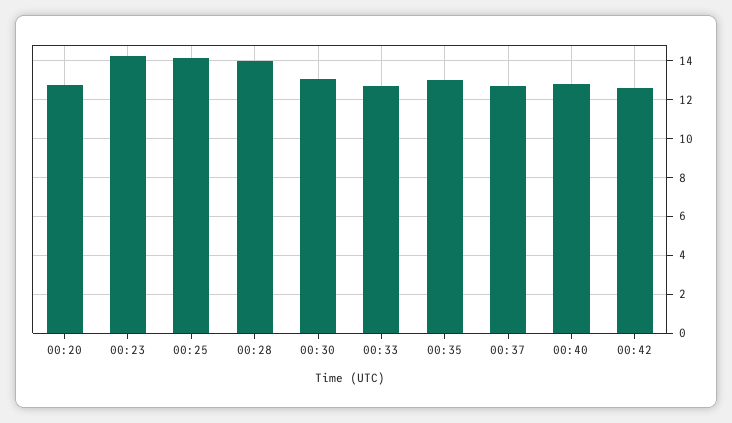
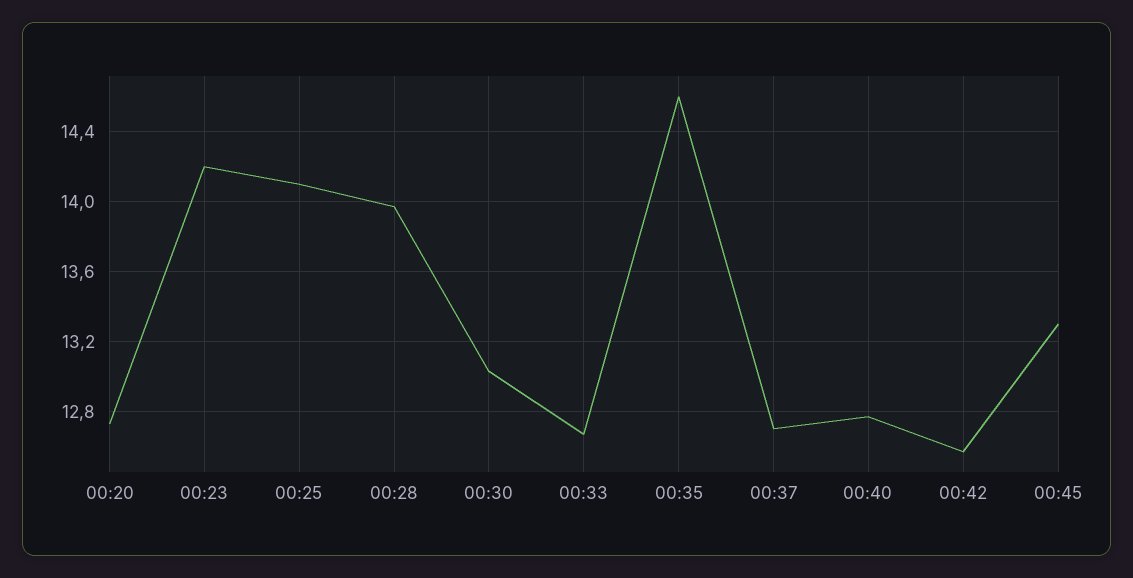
00:35: 13 -> 14.6
00:45: none -> 13.3

